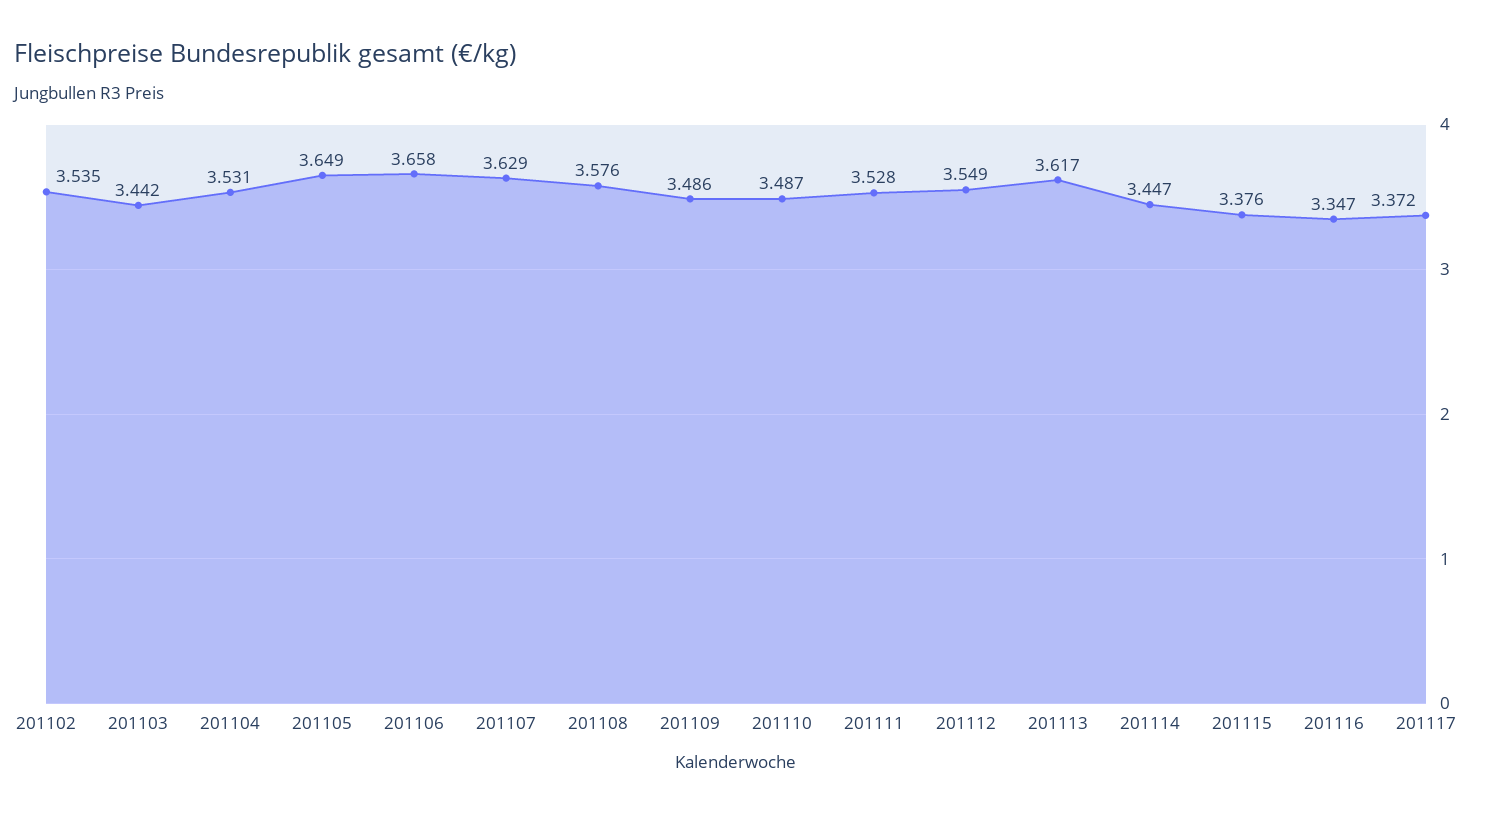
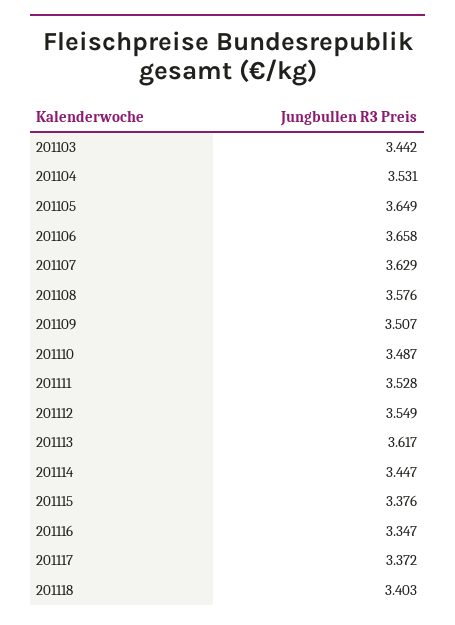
201102: 3.535 -> none
201109: 3.486 -> 3.507
201118: none -> 3.403

